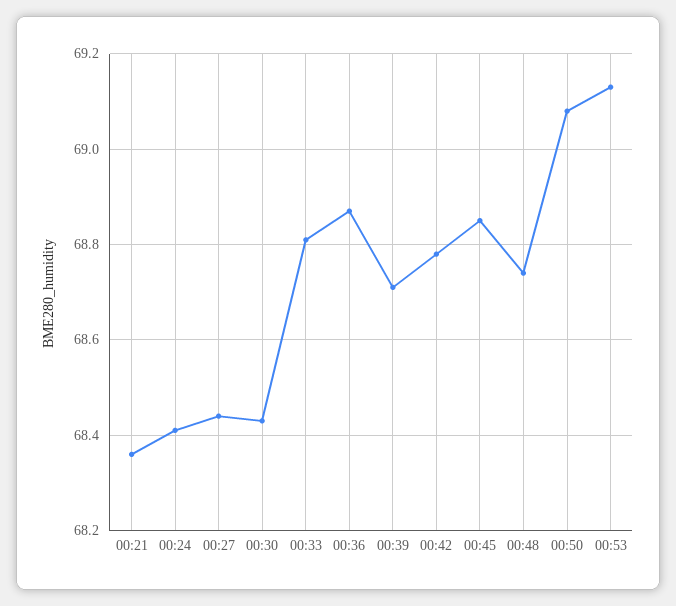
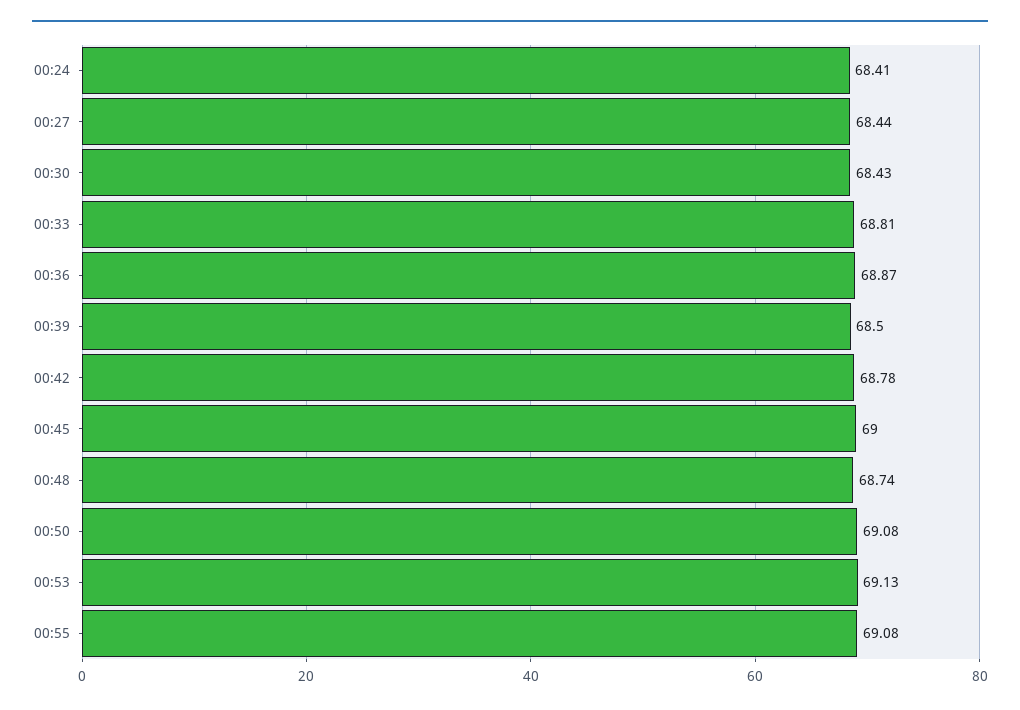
00:21: 68.35 -> none
00:39: 68.7 -> 68.5
00:45: 68.85 -> 69
00:55: none -> 69.08

